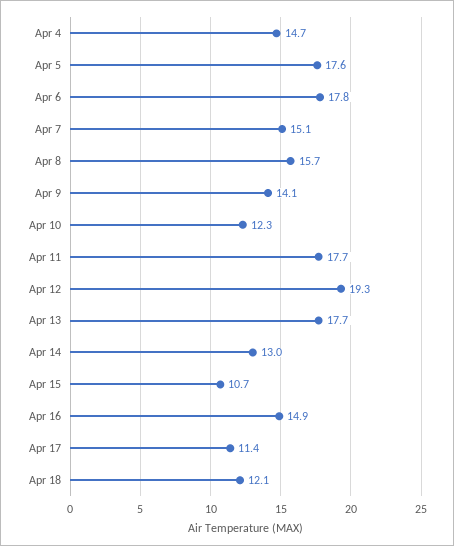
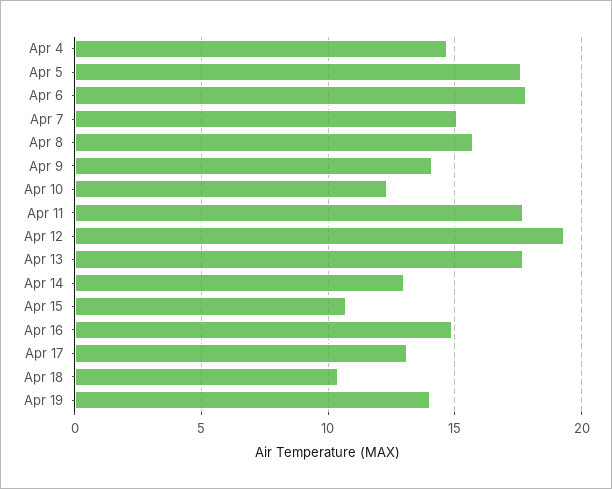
Apr 17: 11.4 -> 13
Apr 18: 12.1 -> 10.5
Apr 19: none -> 14

